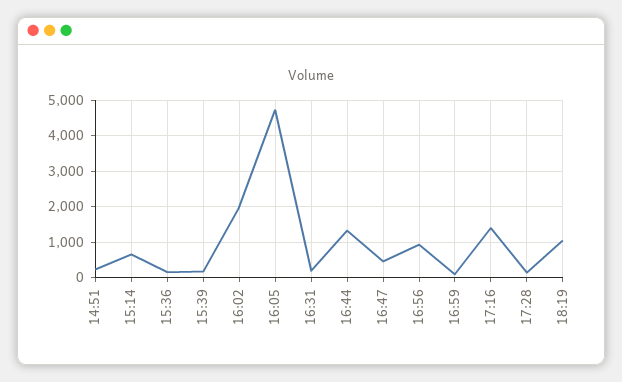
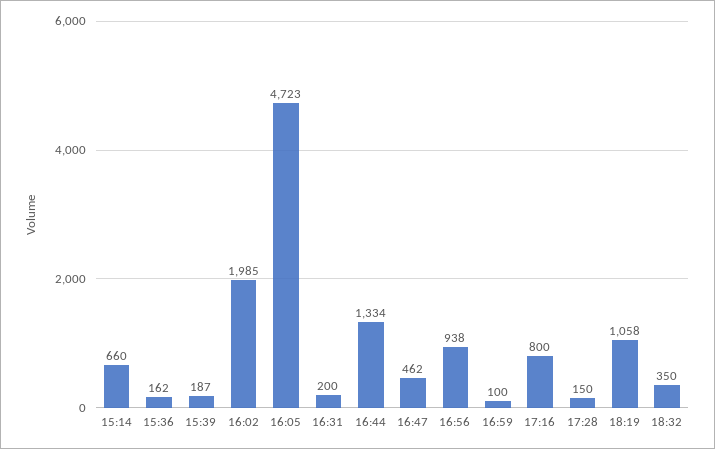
14:51: 200 -> none
17:16: 1400 -> 800
18:32: none -> 350

